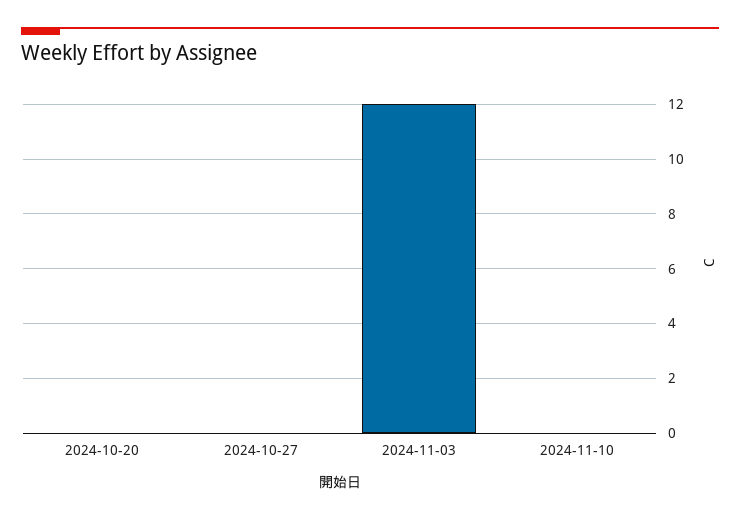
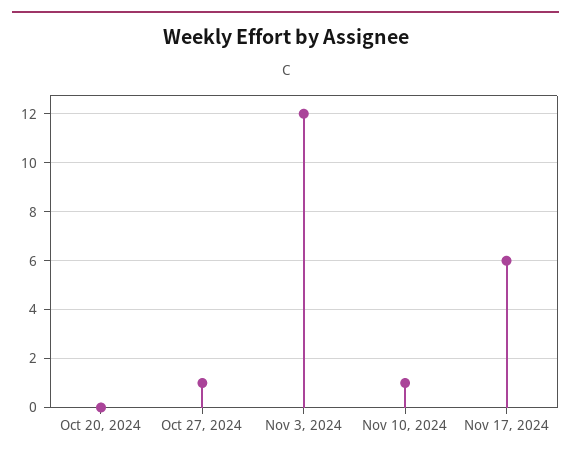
2024-10-27: 0 -> 1
2024-11-10: 0 -> 1
Nov 17, 2024: none -> 6

